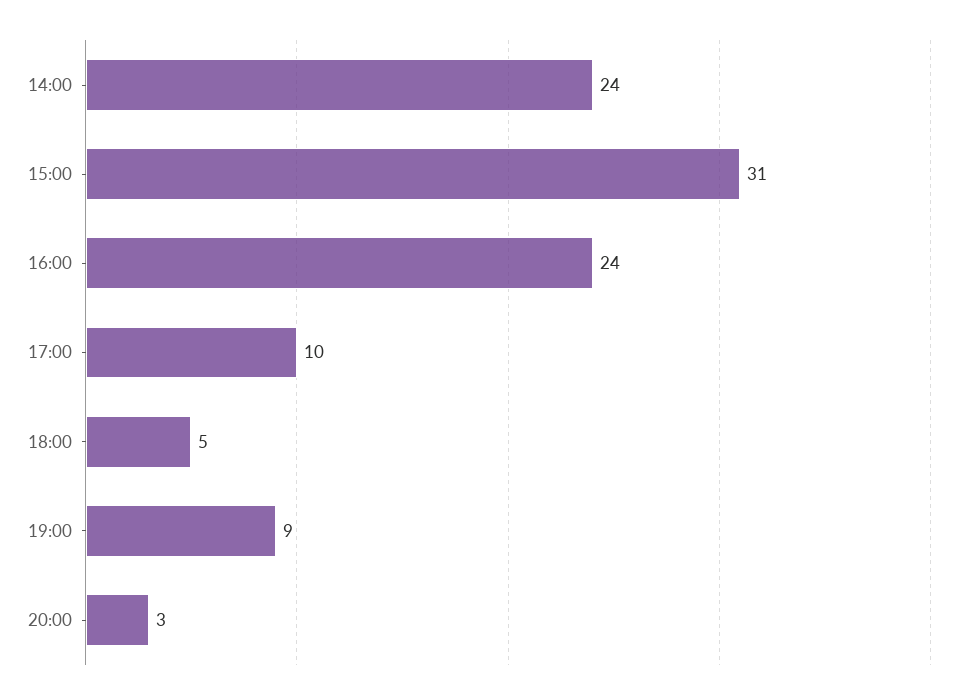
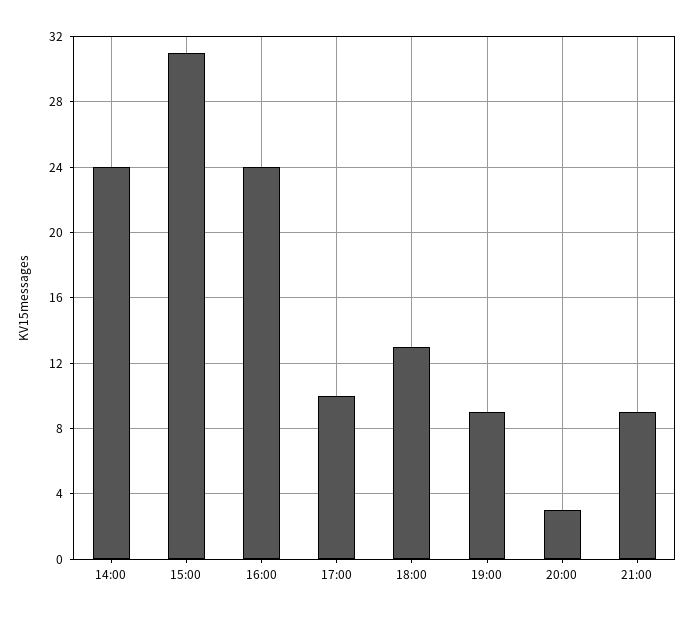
18:00: 5 -> 13
21:00: none -> 9

